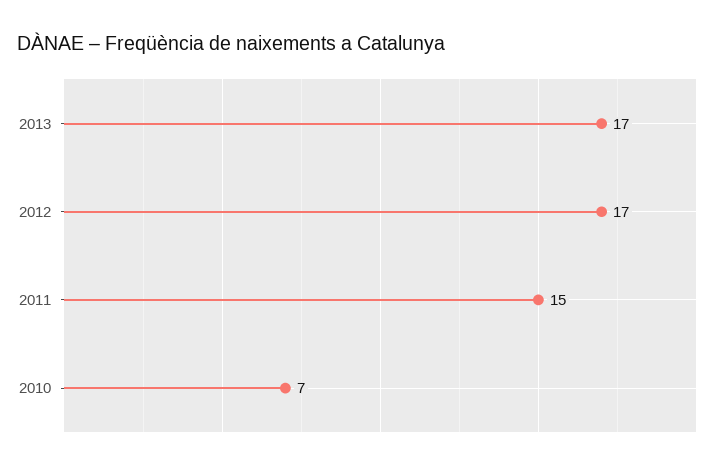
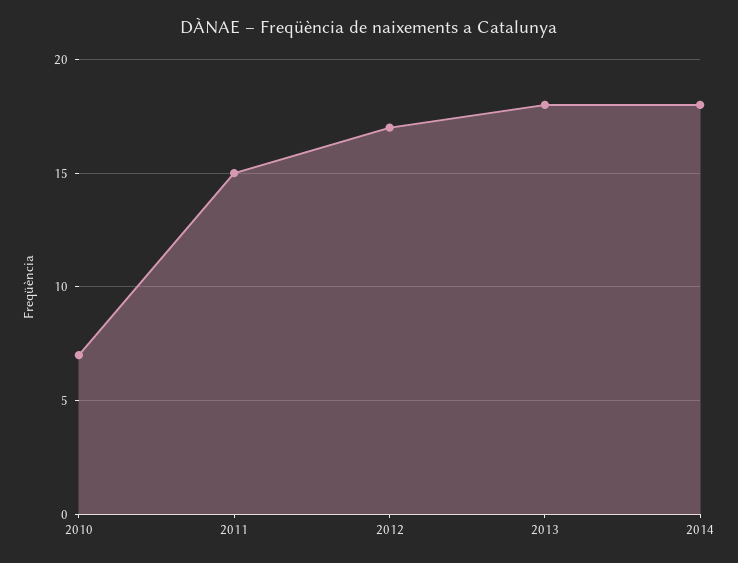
2013: 17 -> 18
2014: none -> 18

